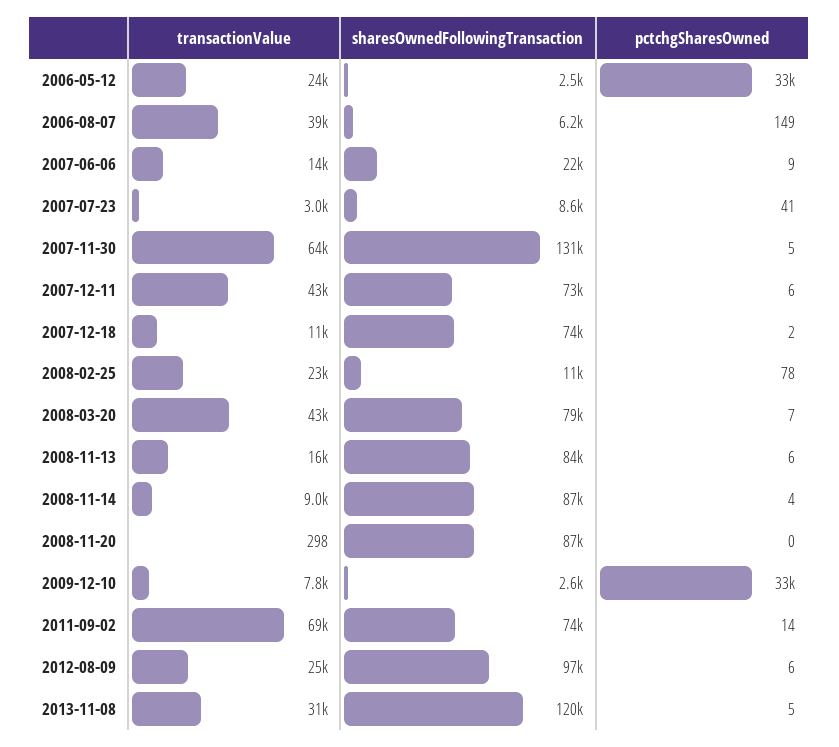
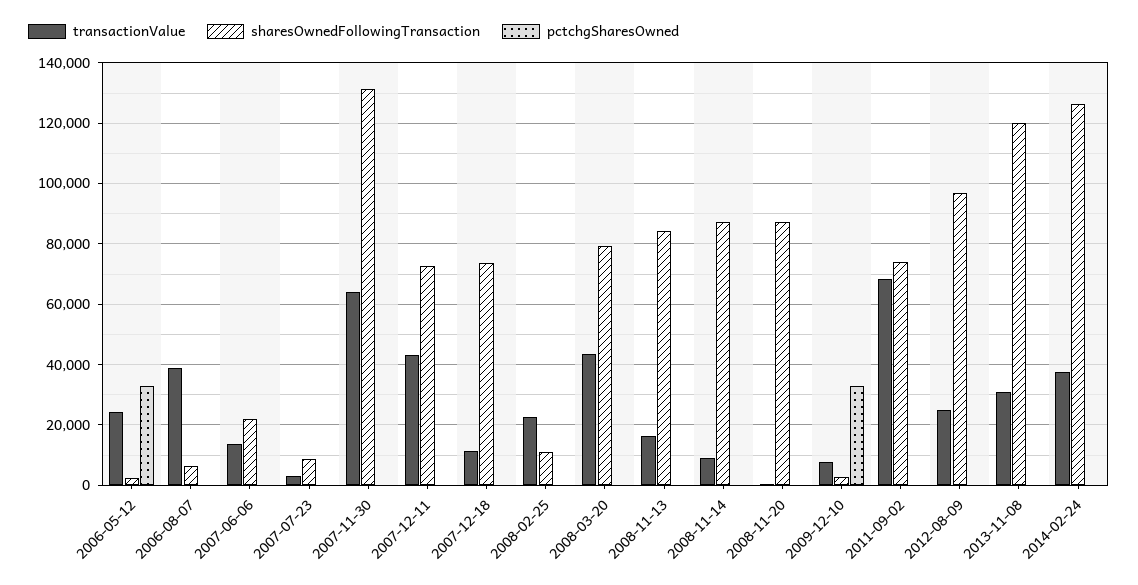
transactionValue, 2014-02-24: none -> 38000
sharesOwnedFollowingTransaction, 2014-02-24: none -> 126000
pctchgSharesOwned, 2014-02-24: none -> 0

